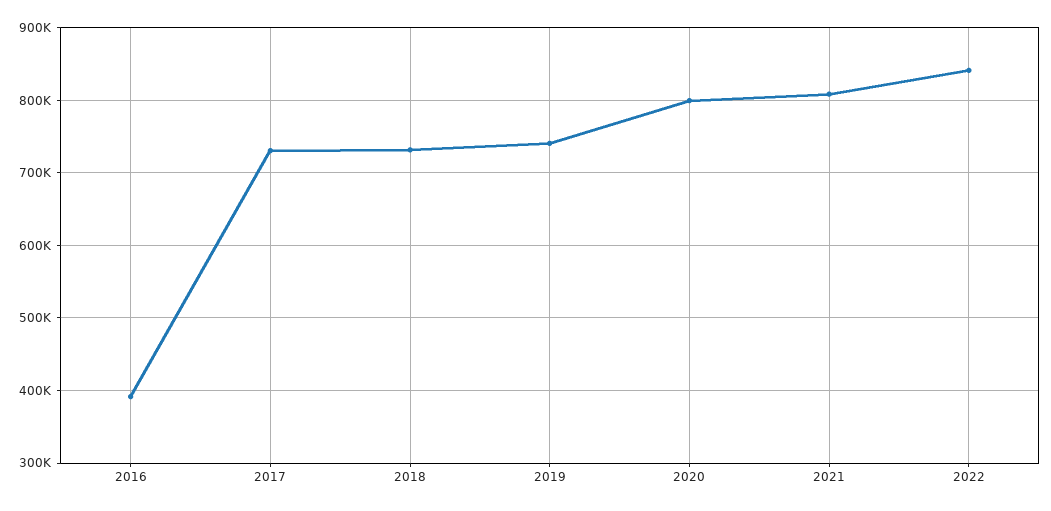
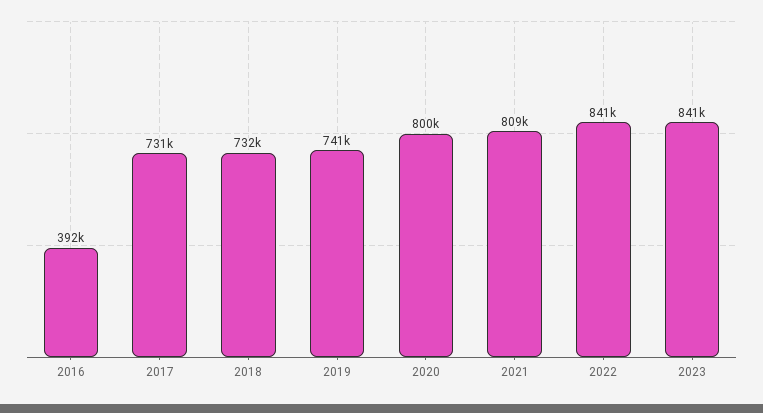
2023: none -> 841000

